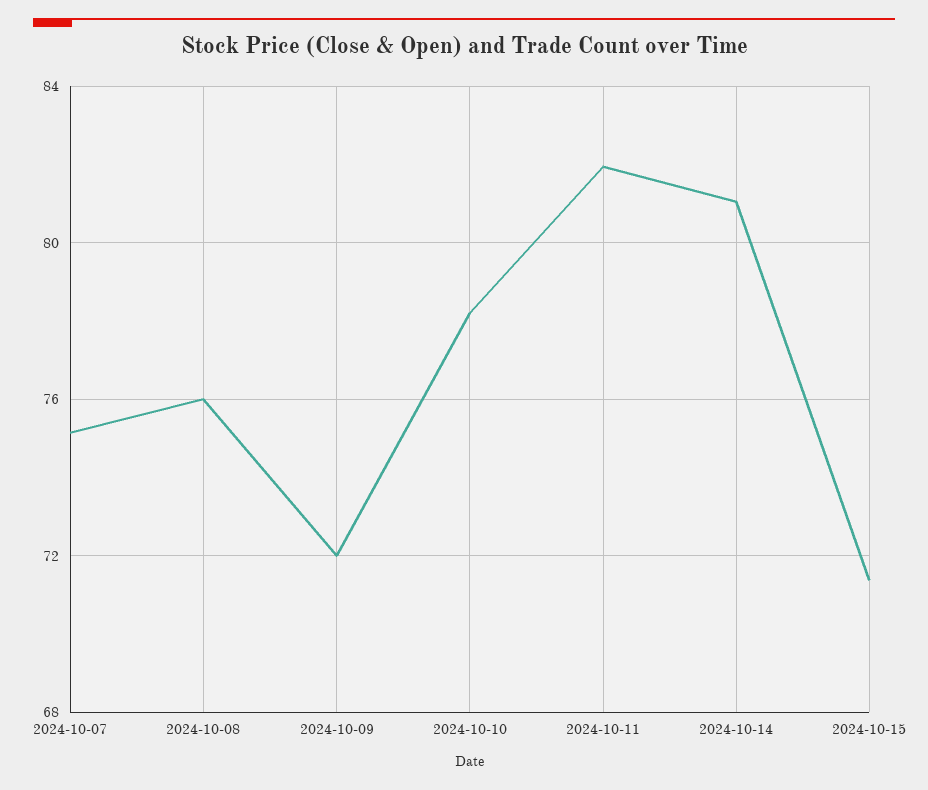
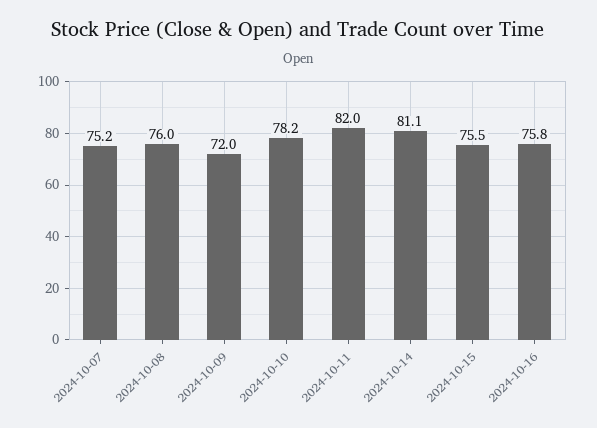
2024-10-15: 71.5 -> 75.5
2024-10-16: none -> 75.8

